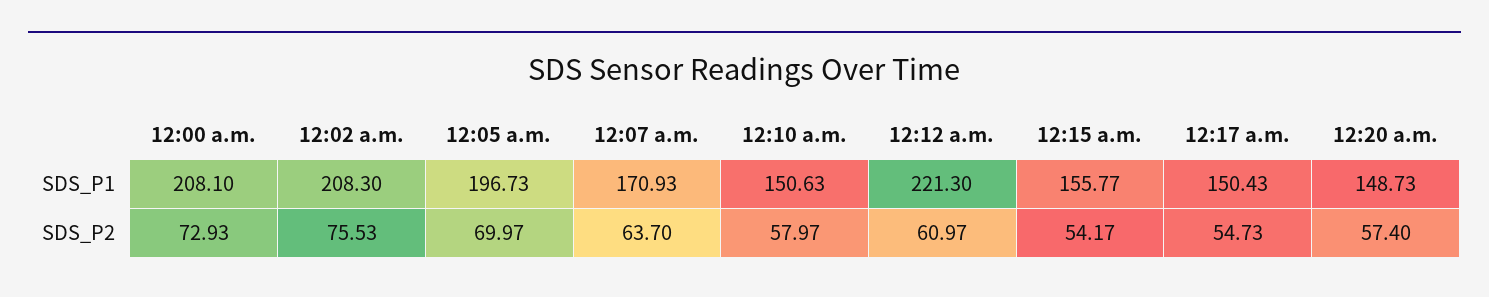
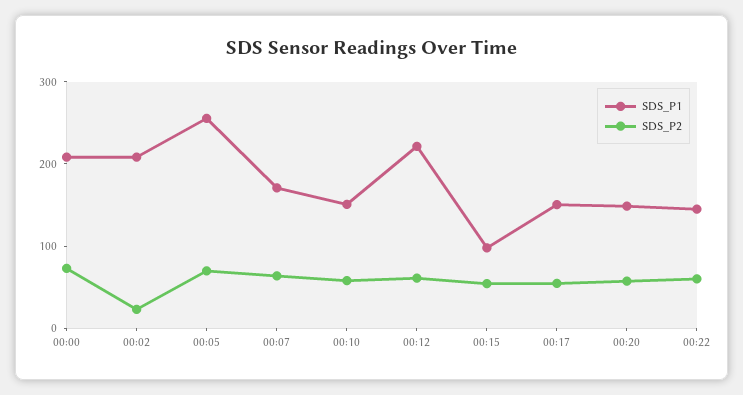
SDS_P1, 12:05 a.m.: 196.73 -> 260
SDS_P1, 12:15 a.m.: 155.77 -> 100
SDS_P2, 12:02 a.m.: 75.53 -> 20
SDS_P1, 00:22: none -> 140
SDS_P2, 00:22: none -> 60

